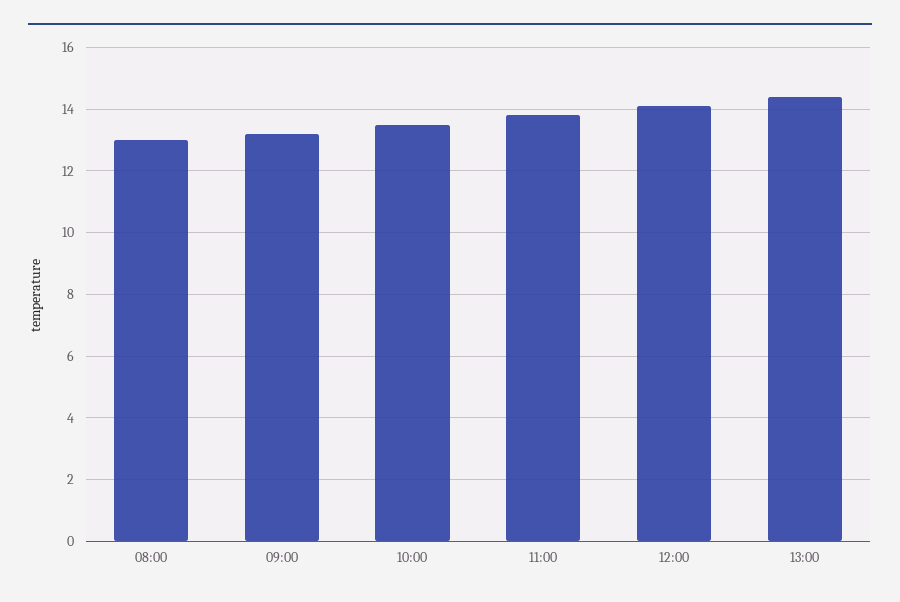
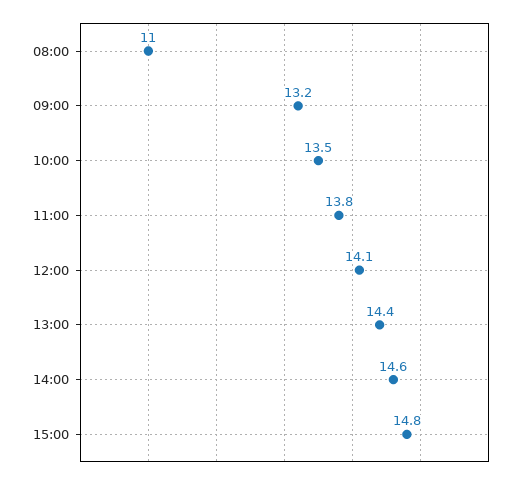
08:00: 13 -> 11
14:00: none -> 14.6
15:00: none -> 14.8

